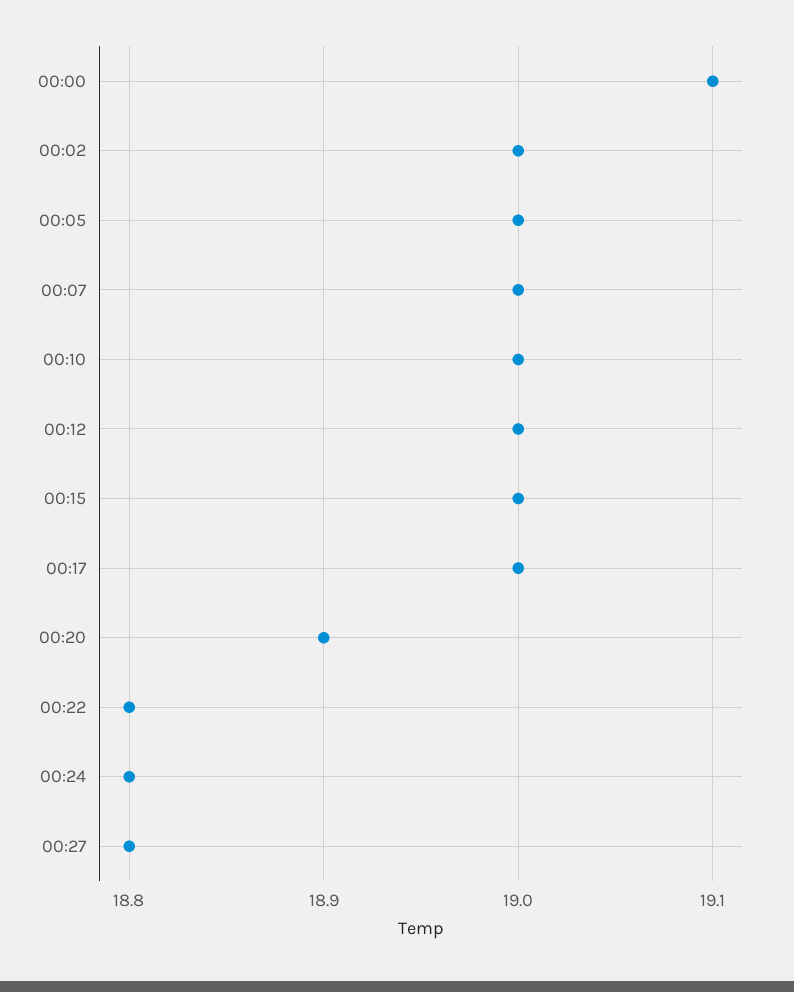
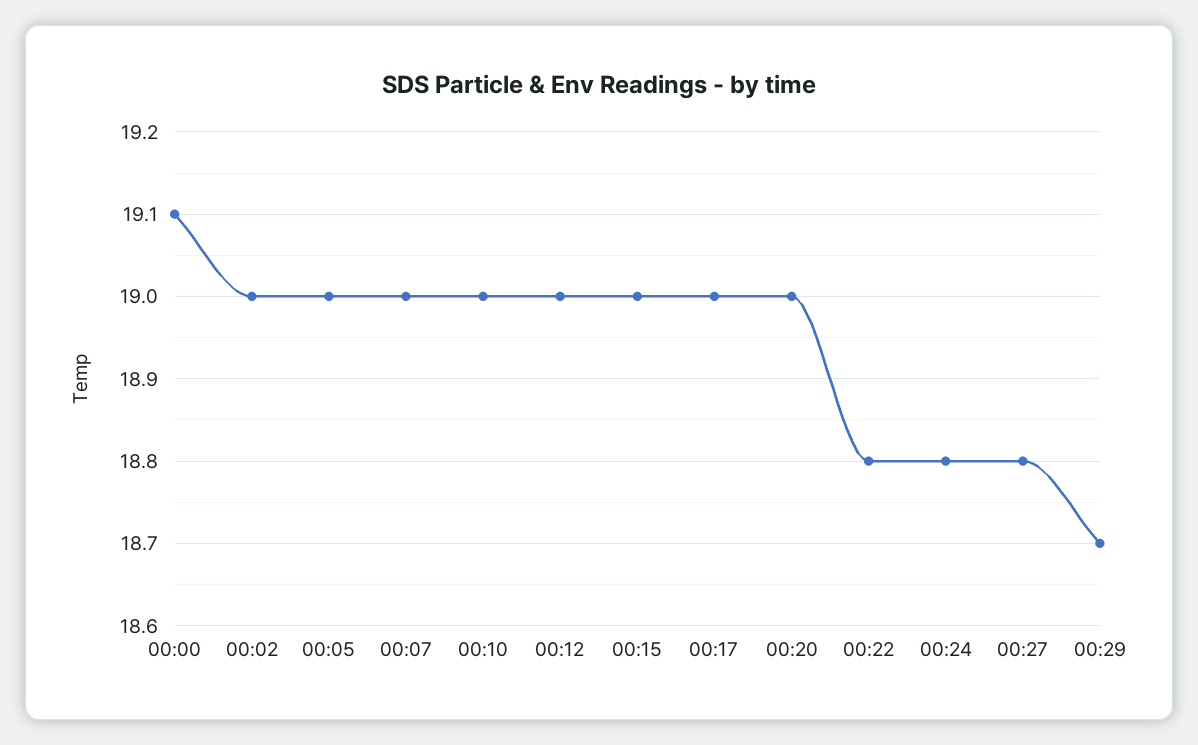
00:20: 18.9 -> 19
00:29: none -> 18.7

